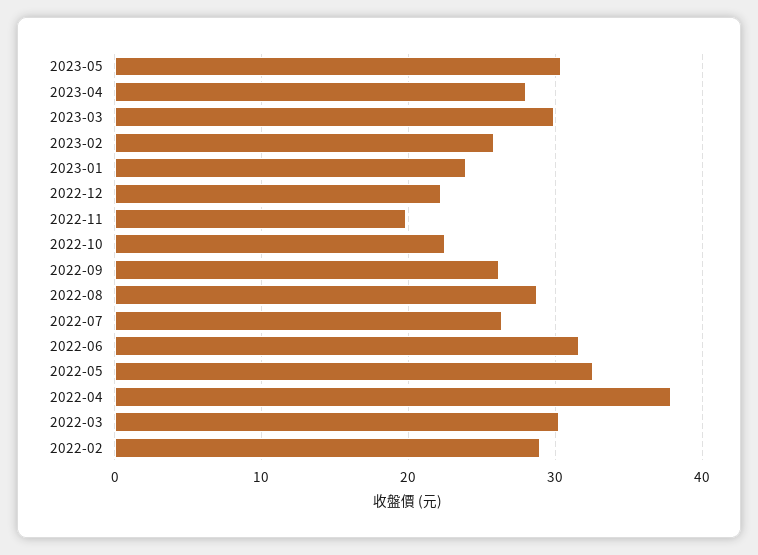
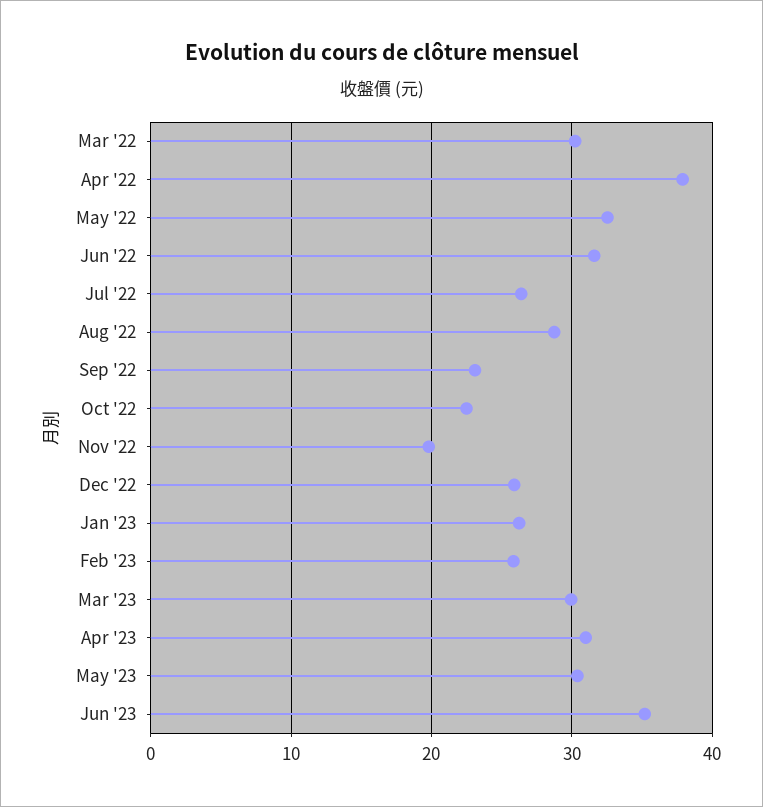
2023-04: 28 -> 31
2023-01: 24 -> 26
2022-12: 22 -> 26
2022-09: 26 -> 23
2022-02: 29 -> none
Jun '23: none -> 35

